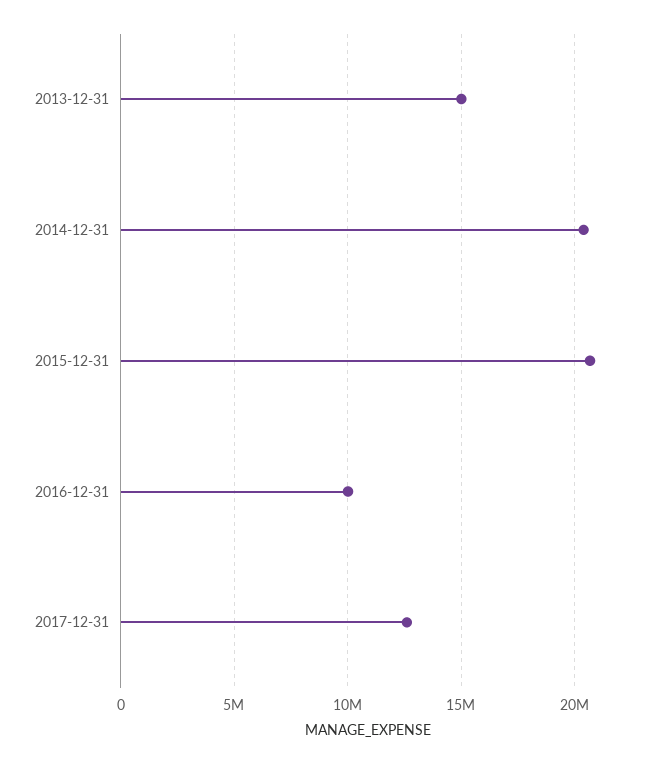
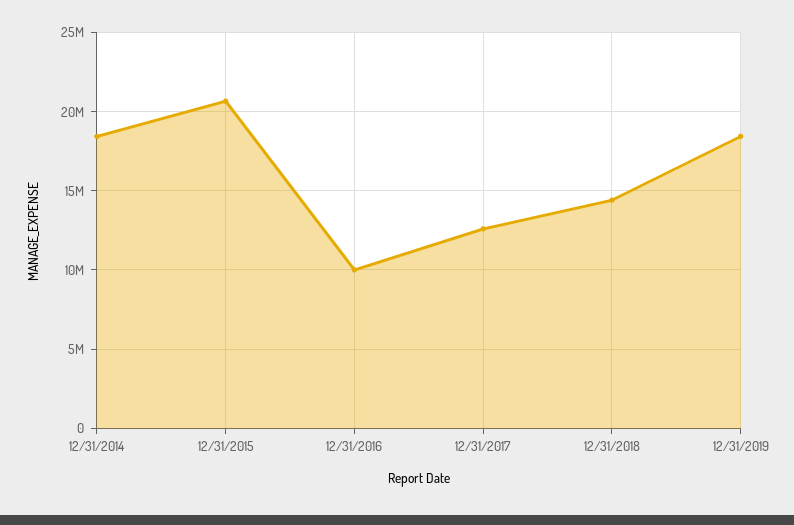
2013-12-31: 15000000 -> none
2014-12-31: 20500000 -> 18500000
12/31/2018: none -> 14500000
12/31/2019: none -> 18500000

